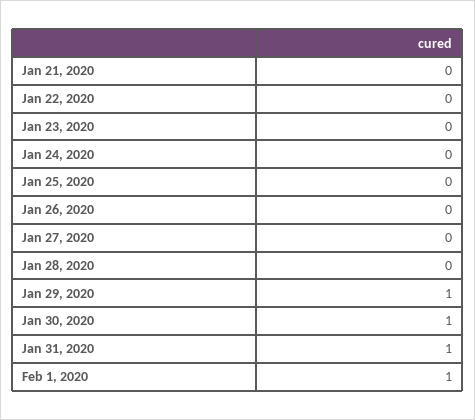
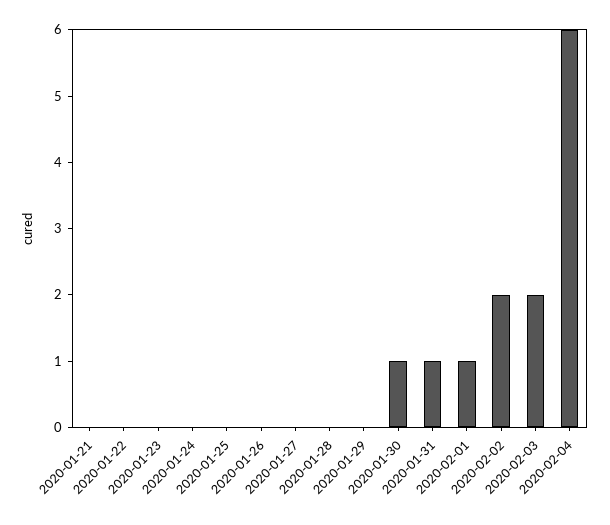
Jan 29, 2020: 1 -> 0
2020-02-02: none -> 2
2020-02-03: none -> 2
2020-02-04: none -> 6

